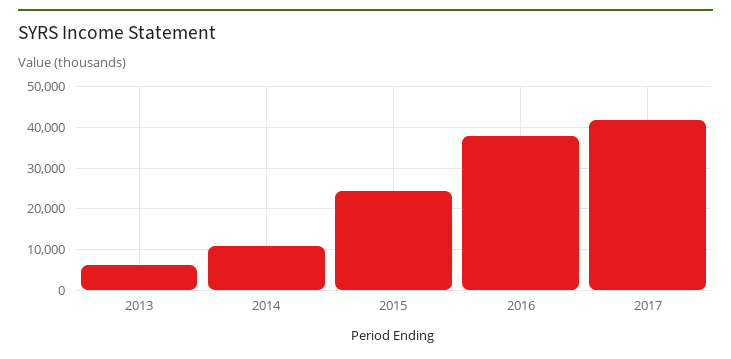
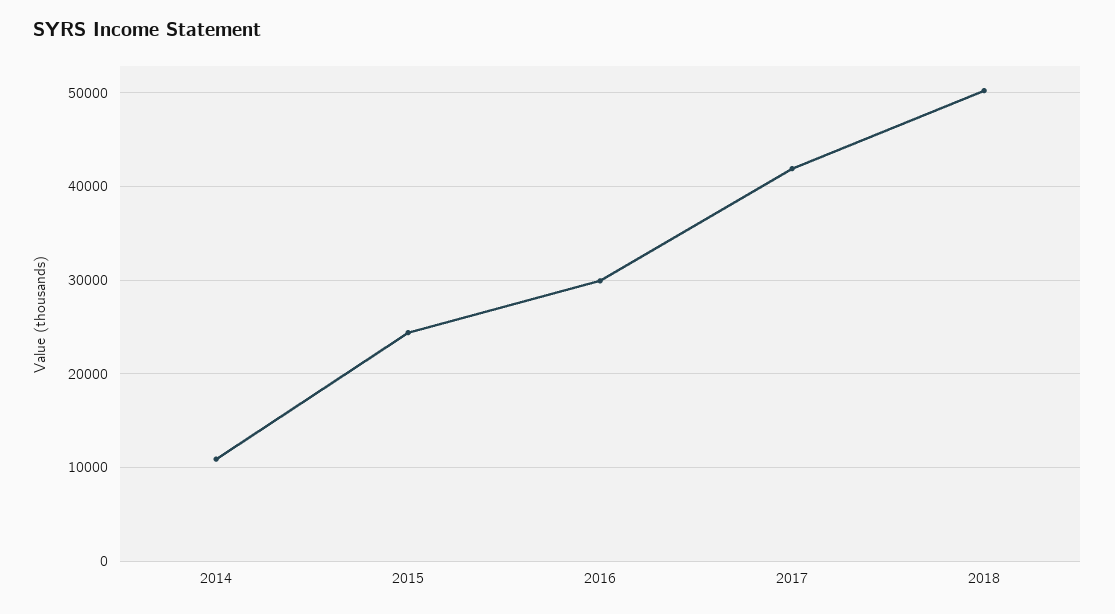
2013: 6000 -> none
2016: 38000 -> 30000
2018: none -> 50000

